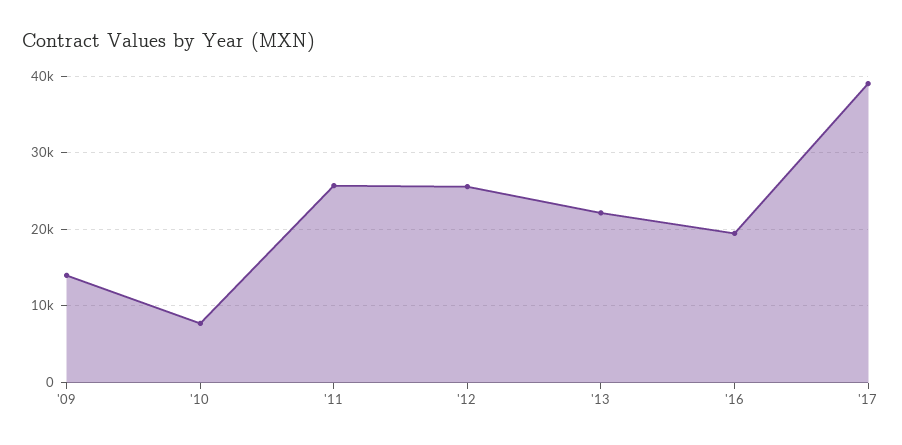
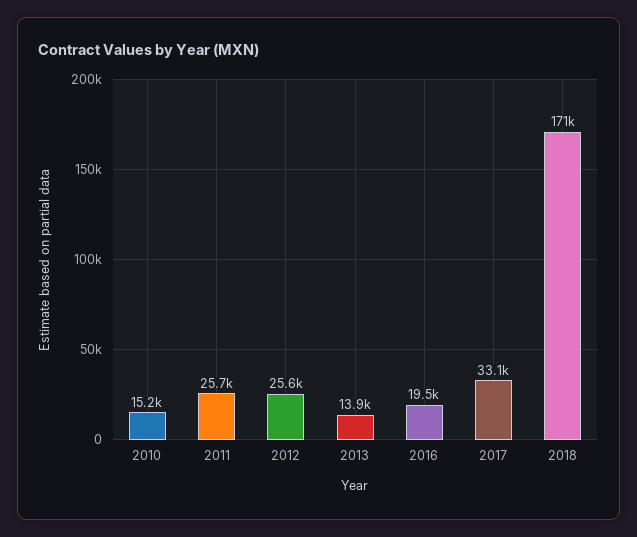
'09: 14000 -> none
'10: 8000 -> 15200
'13: 22000 -> 13900
'17: 39000 -> 33100
2018: none -> 171000

